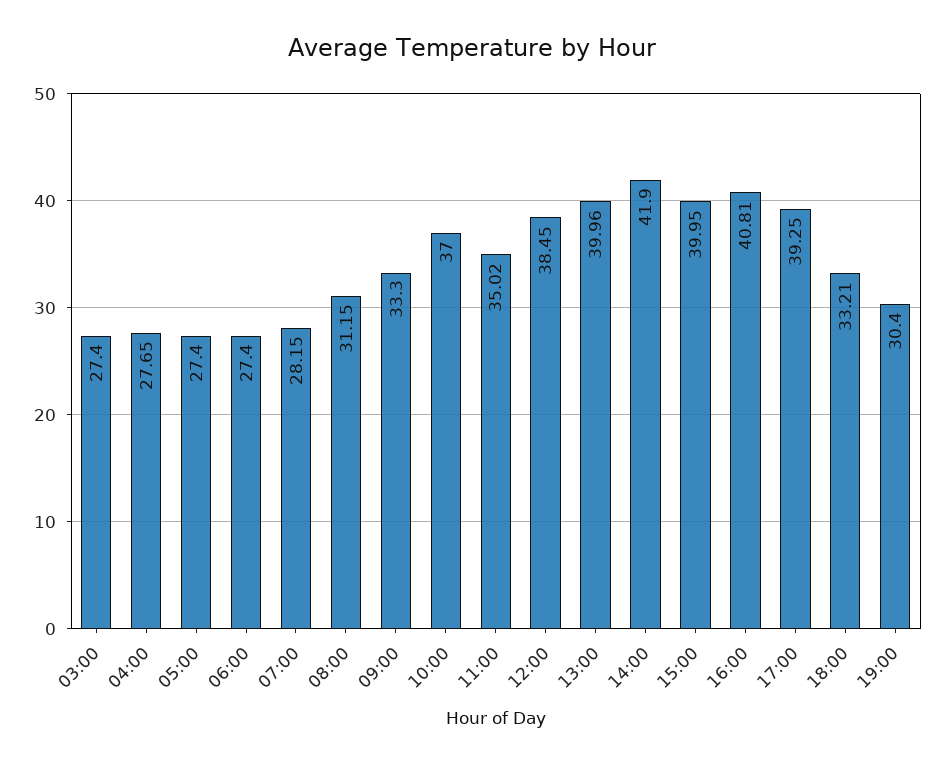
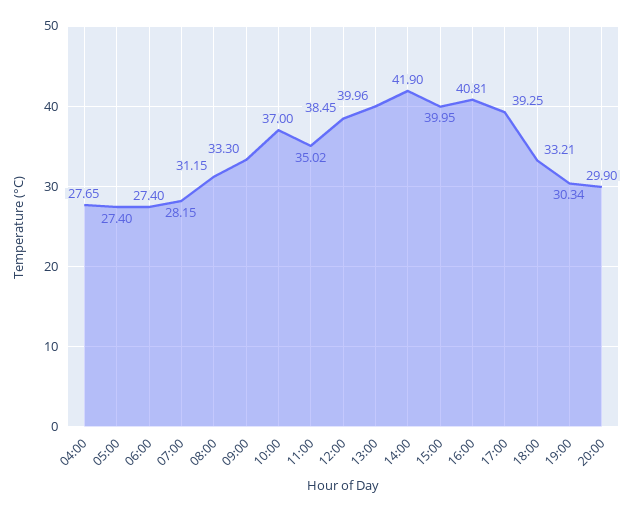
03:00: 27.4 -> none
19:00: 30.4 -> 30.34
20:00: none -> 29.9

